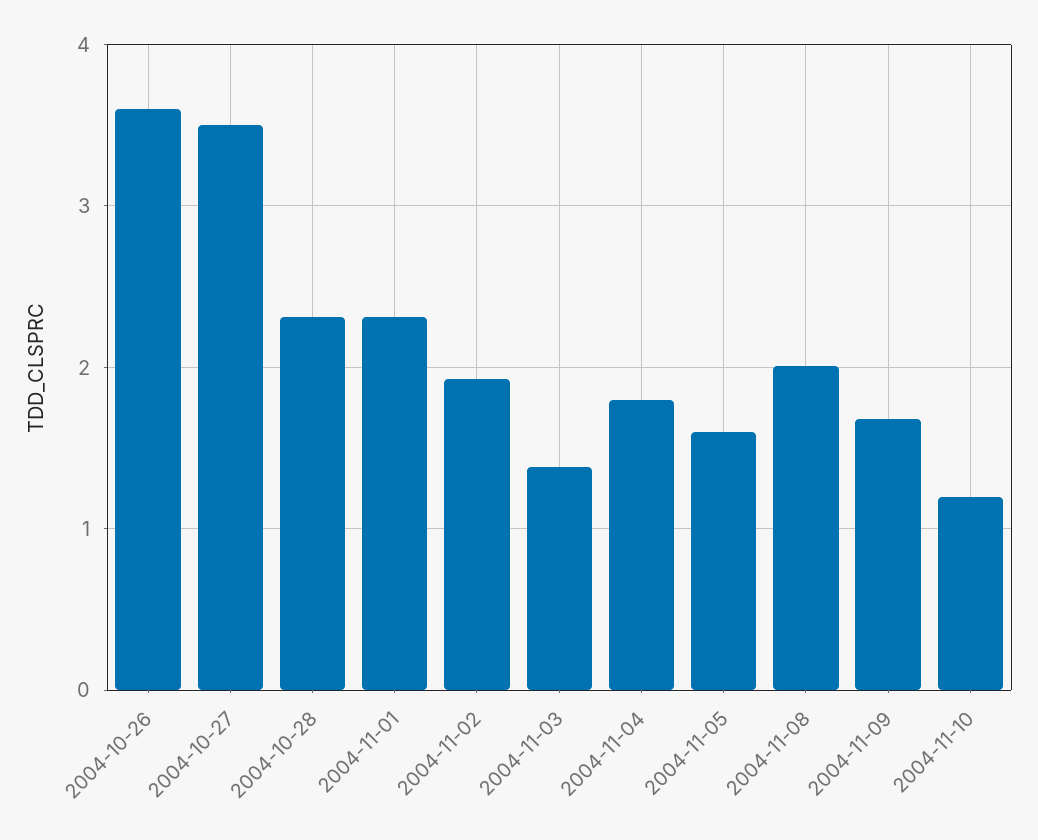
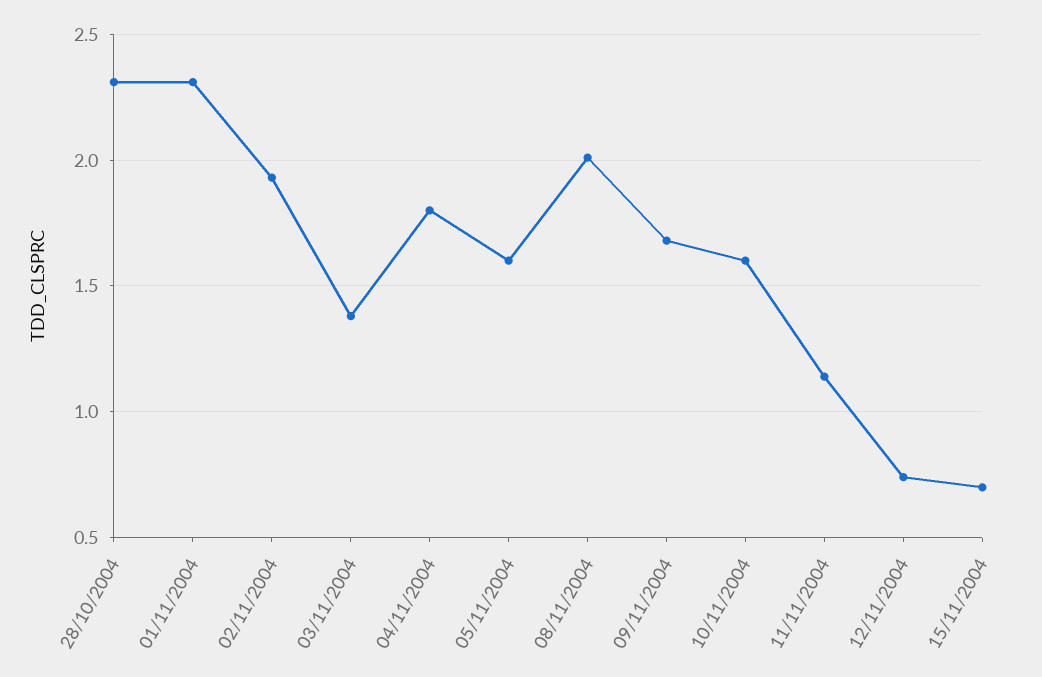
2004-10-26: 3.6 -> none
2004-10-27: 3.5 -> none
2004-11-10: 1.2 -> 1.6
11/11/2004: none -> 1.15
12/11/2004: none -> 0.75
15/11/2004: none -> 0.7

